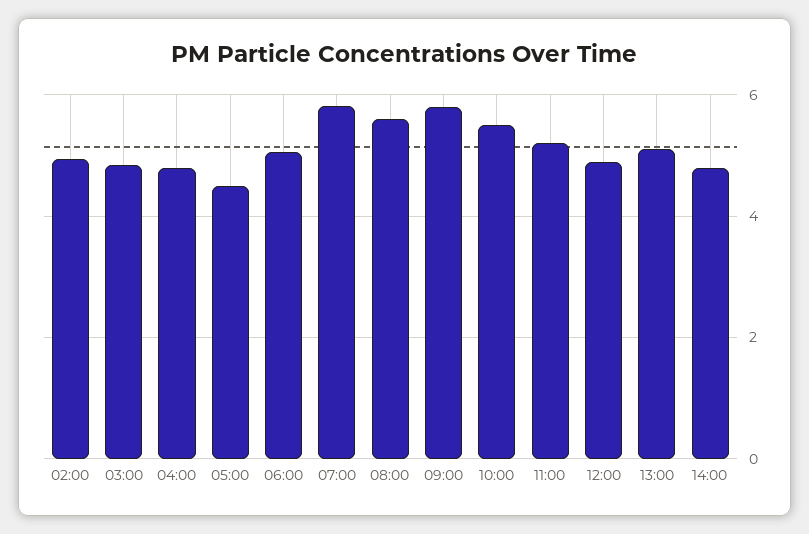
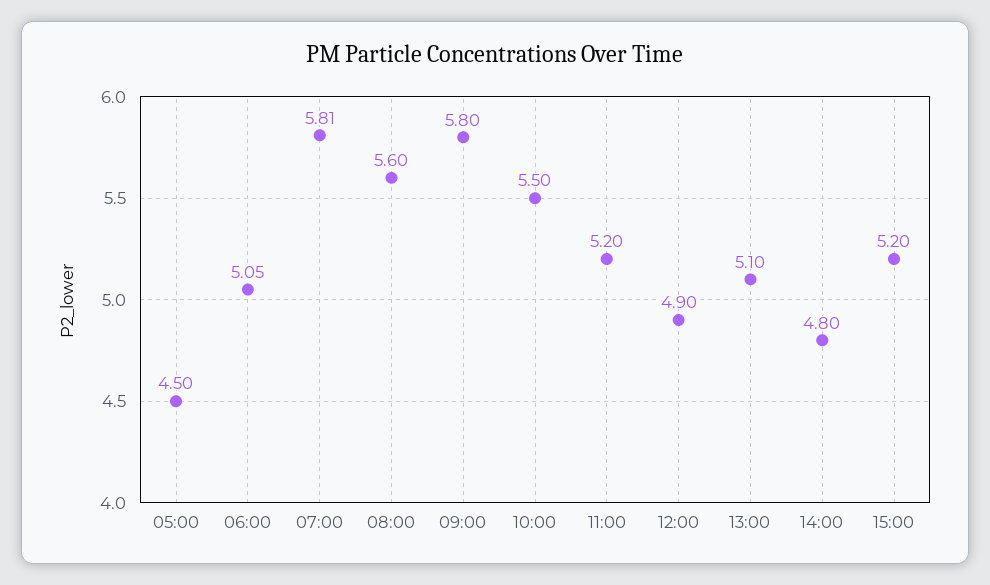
02:00: 5 -> none
03:00: 4.8 -> none
04:00: 4.8 -> none
15:00: none -> 5.2

